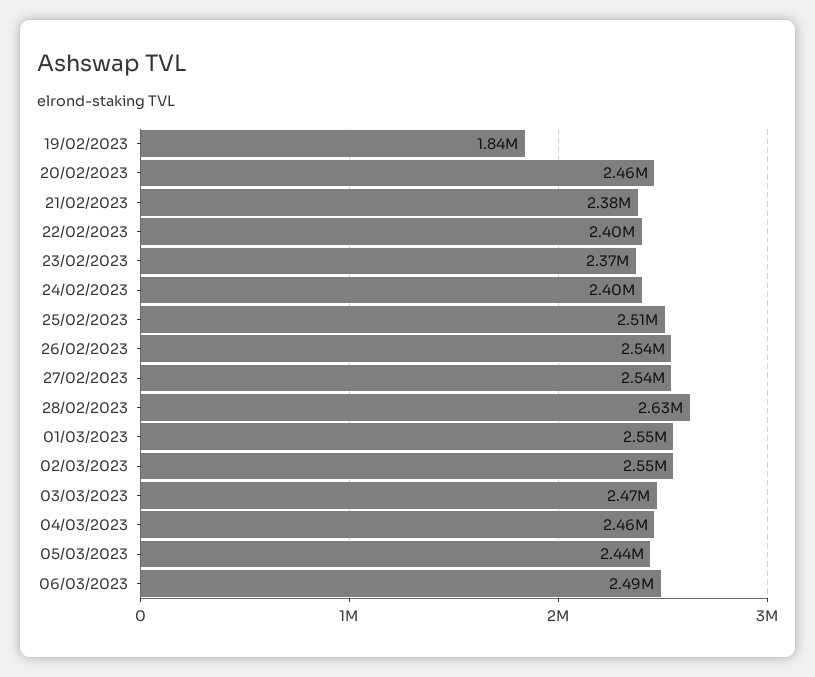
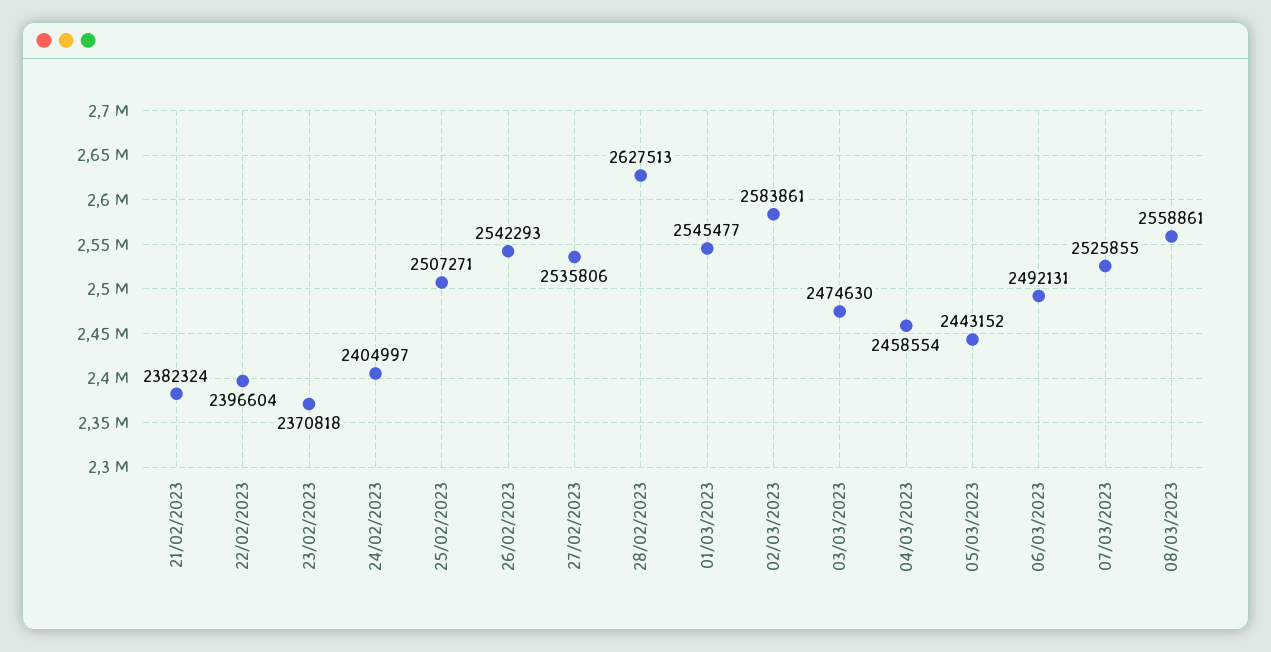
19/02/2023: 1840000 -> none
20/02/2023: 2460000 -> none
02/03/2023: 2550000 -> 2583861
07/03/2023: none -> 2525855
08/03/2023: none -> 2558861

